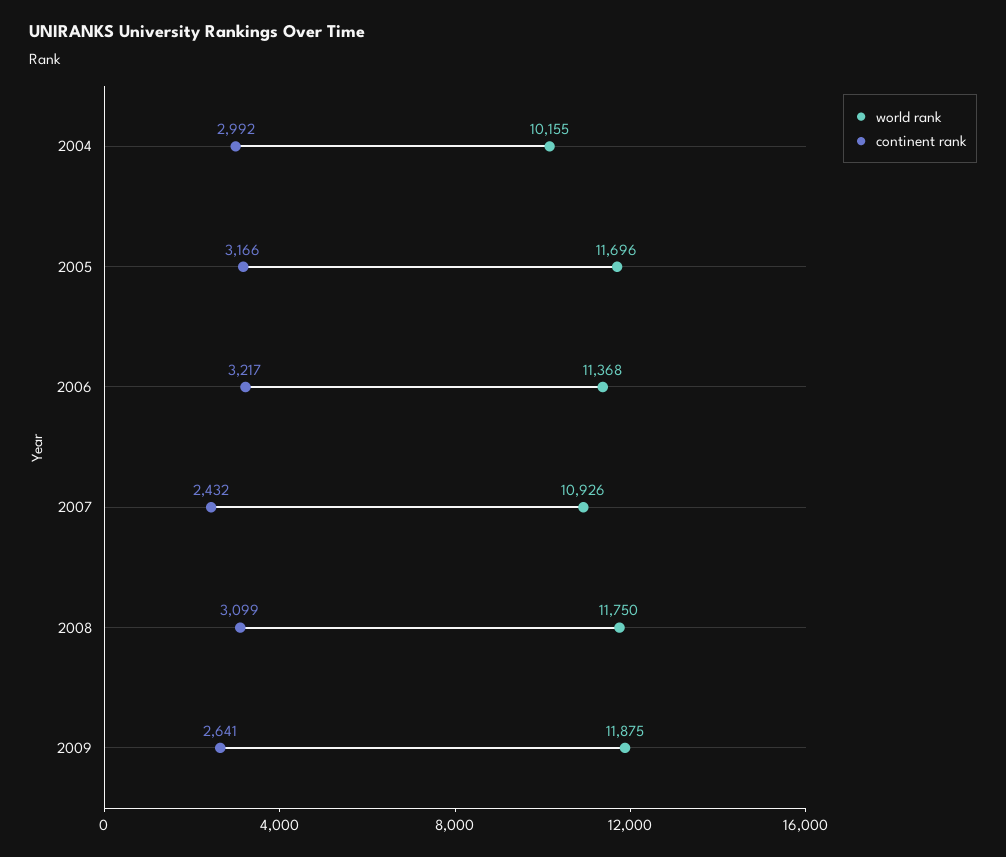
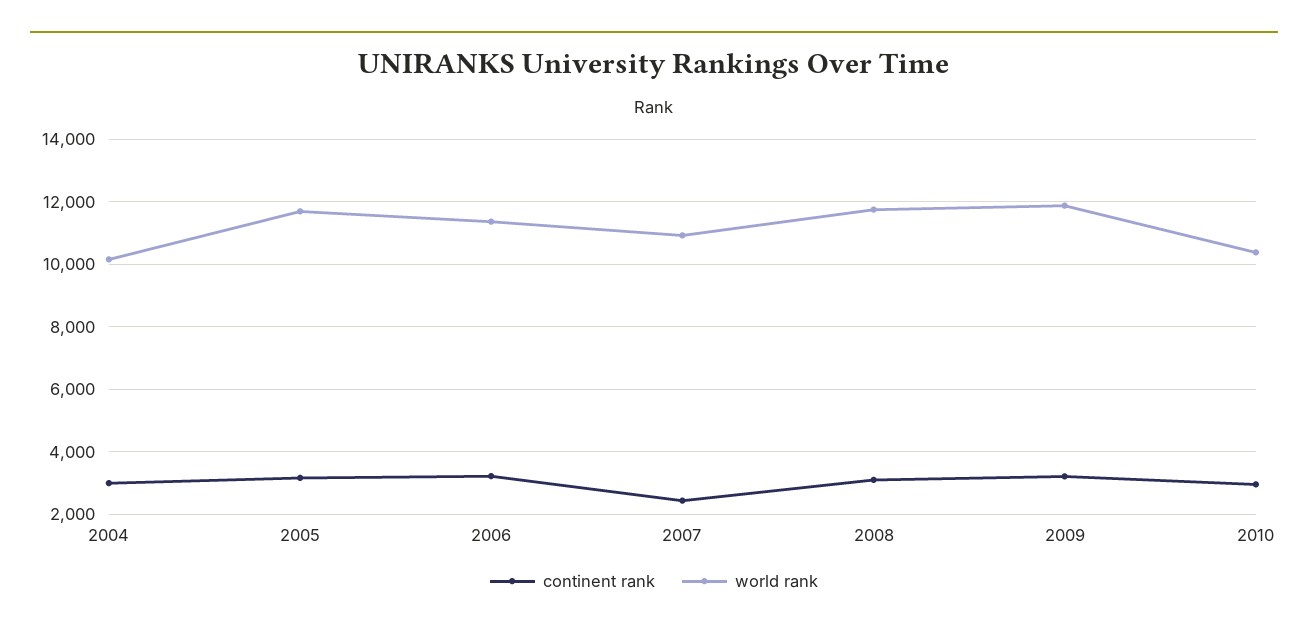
continent rank, 2009: 2641 -> 3200
continent rank, 2010: none -> 3000
world rank, 2010: none -> 10400

